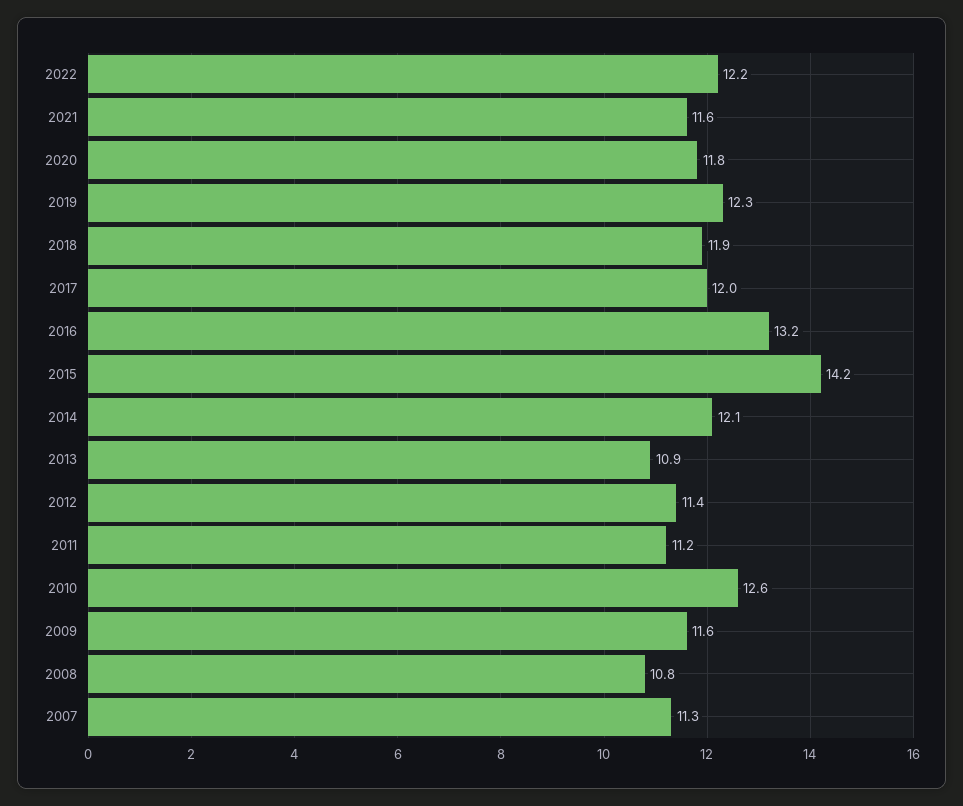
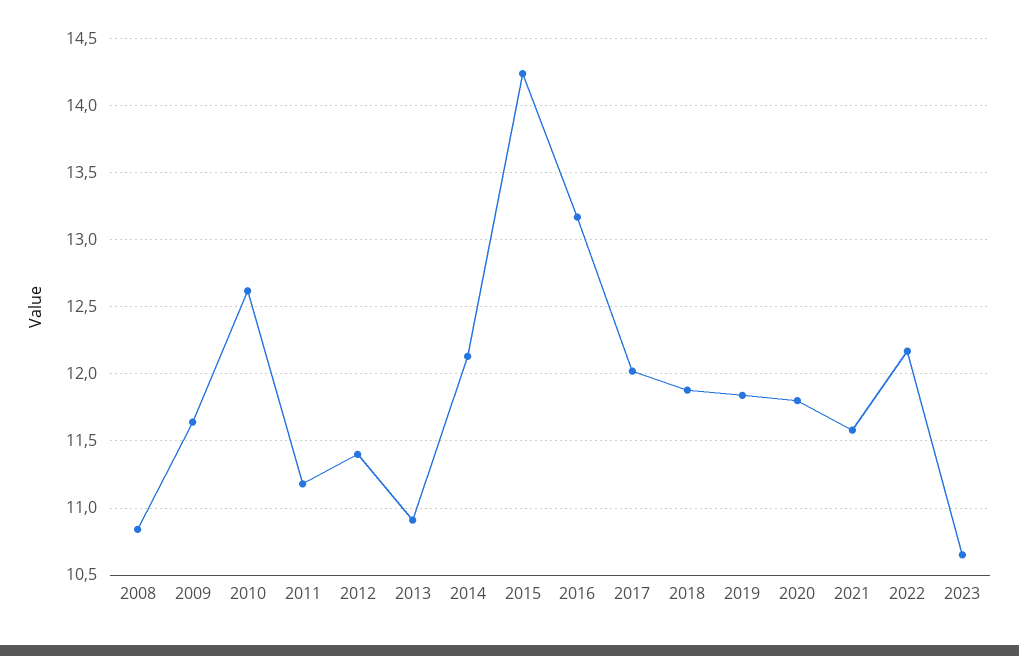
2019: 12.3 -> 11.85
2007: 11.3 -> none
2023: none -> 10.65

